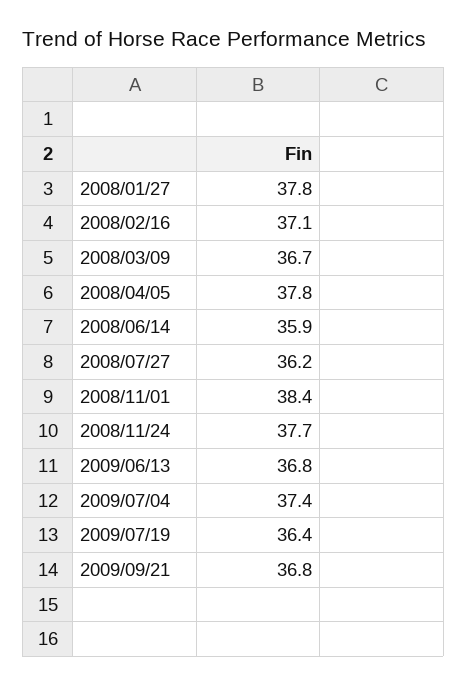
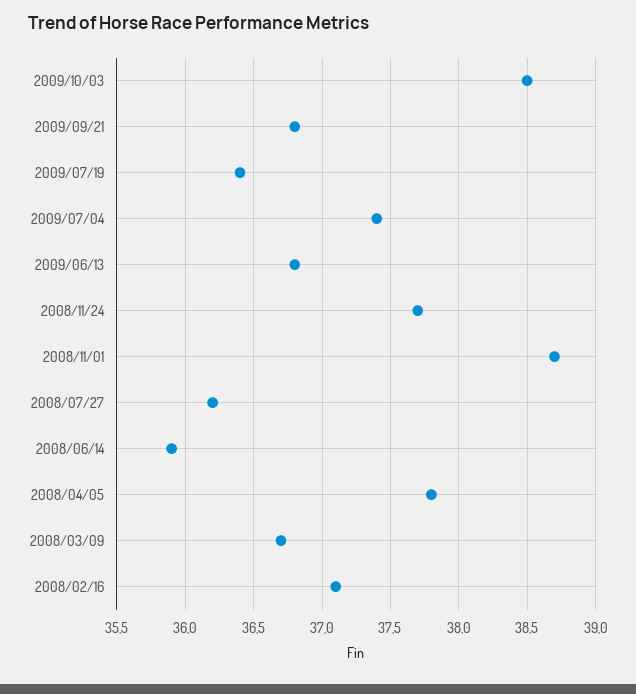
2008/01/27: 37.8 -> none
2008/11/01: 38.4 -> 38.7
2009/10/03: none -> 38.5

